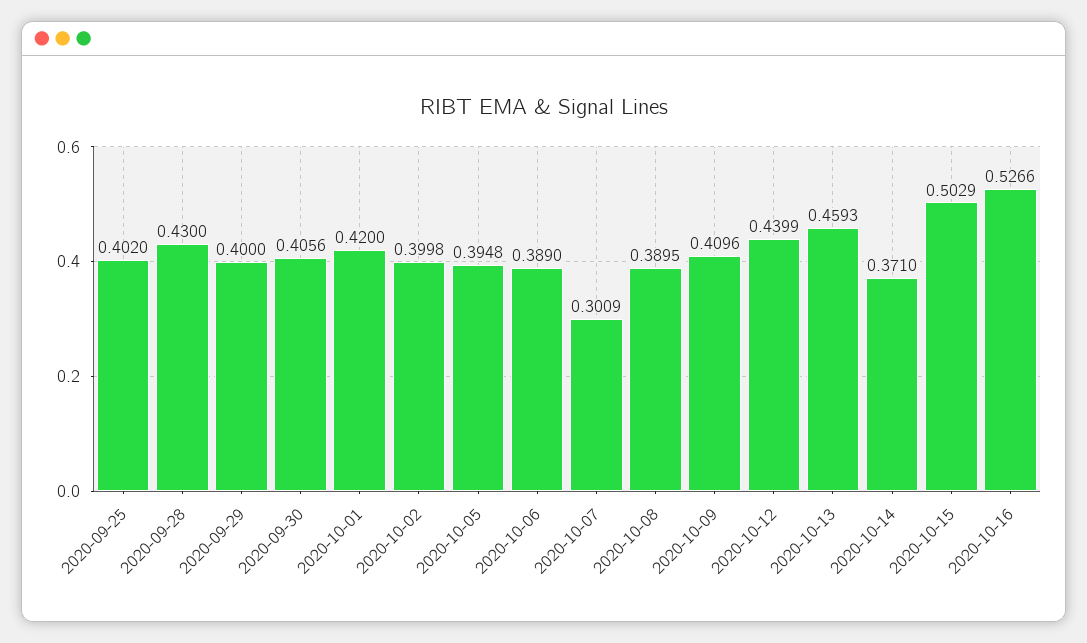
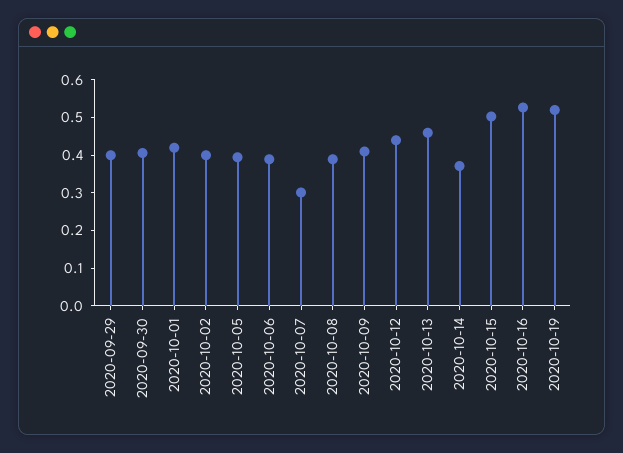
2020-09-25: 0.402 -> none
2020-09-28: 0.43 -> none
2020-10-19: none -> 0.525

